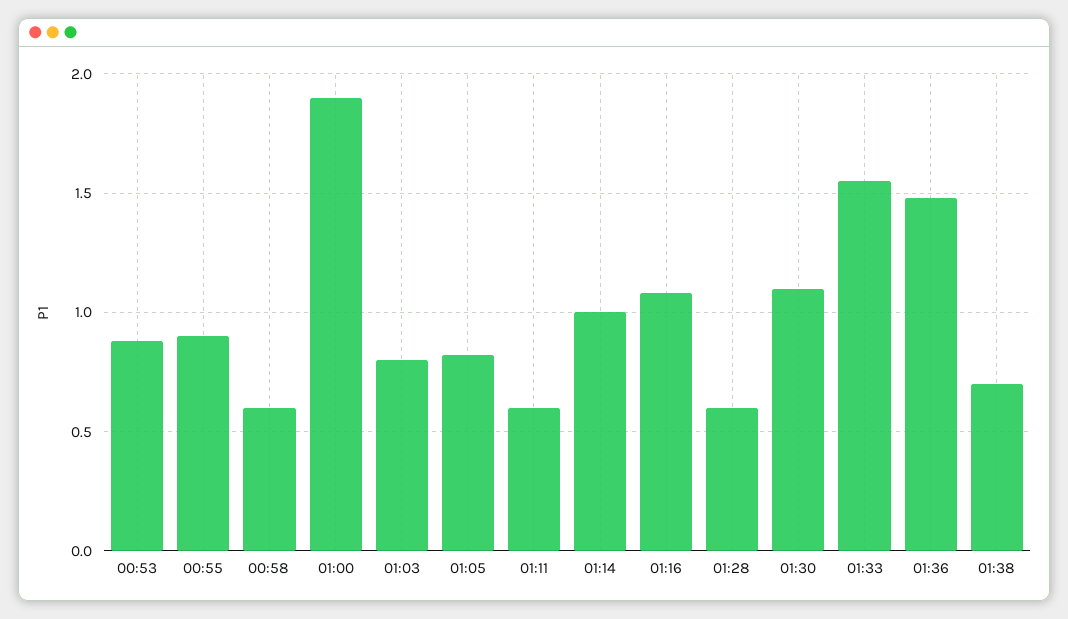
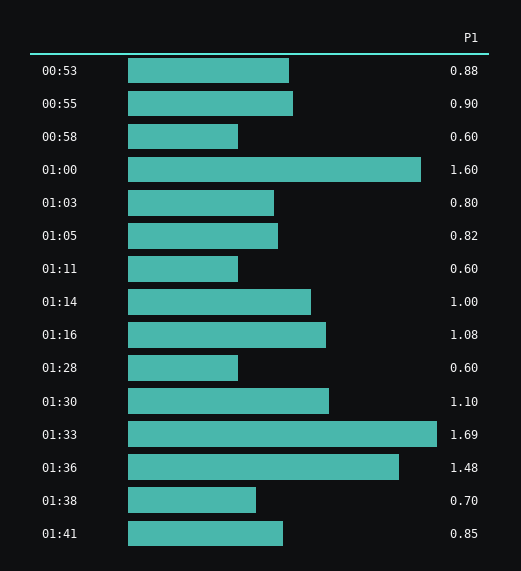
01:00: 1.9 -> 1.6
01:33: 1.55 -> 1.69
01:41: none -> 0.85

